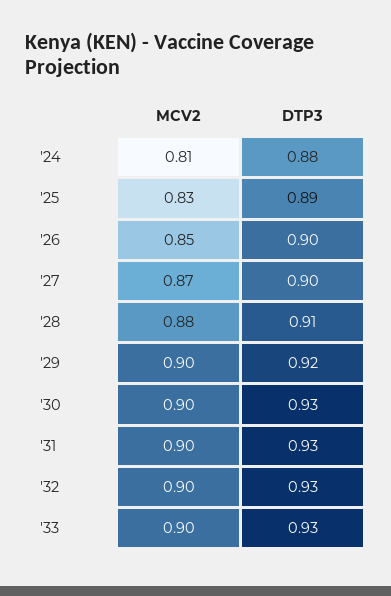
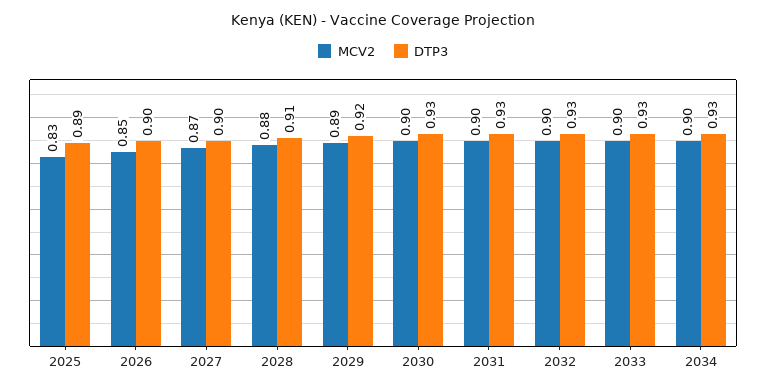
MCV2, '24: 0.81 -> none
DTP3, '24: 0.88 -> none
MCV2, '29: 0.9 -> 0.89
MCV2, 2034: none -> 0.9
DTP3, 2034: none -> 0.93

